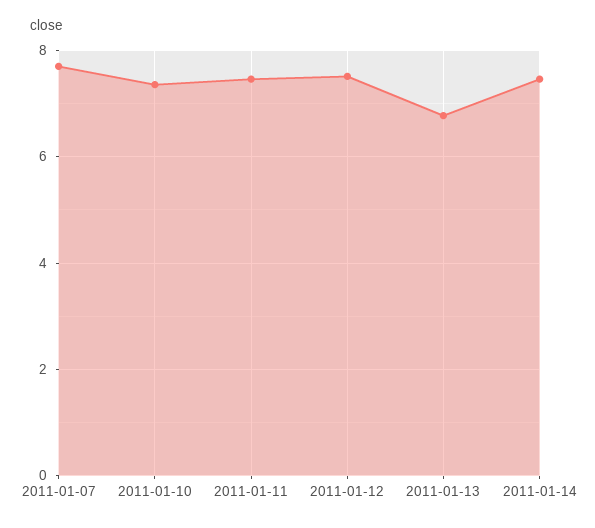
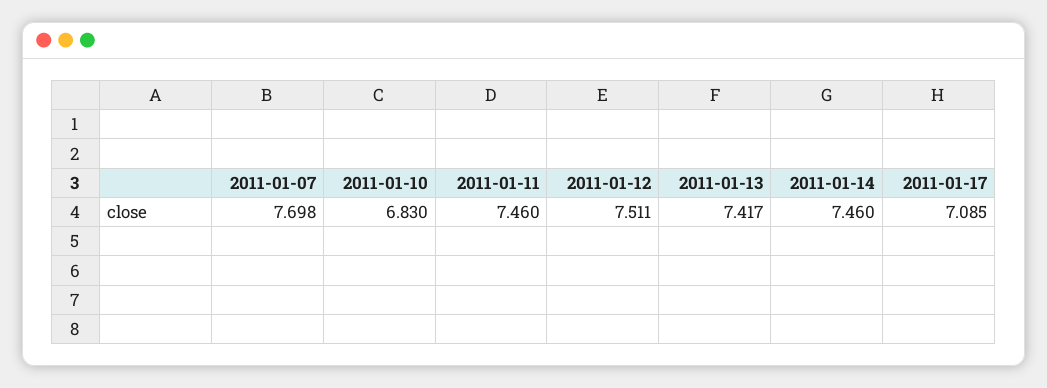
2011-01-10: 7.4 -> 6.83
2011-01-13: 6.8 -> 7.417
2011-01-17: none -> 7.085

